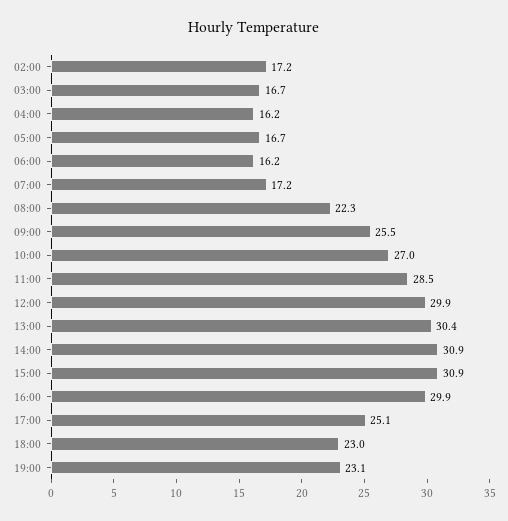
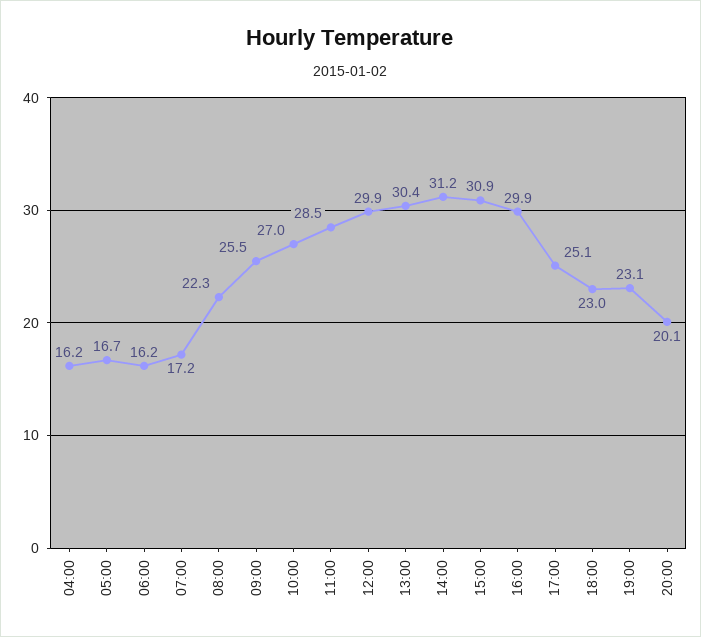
02:00: 17.2 -> none
03:00: 16.7 -> none
14:00: 30.9 -> 31.2
20:00: none -> 20.1

